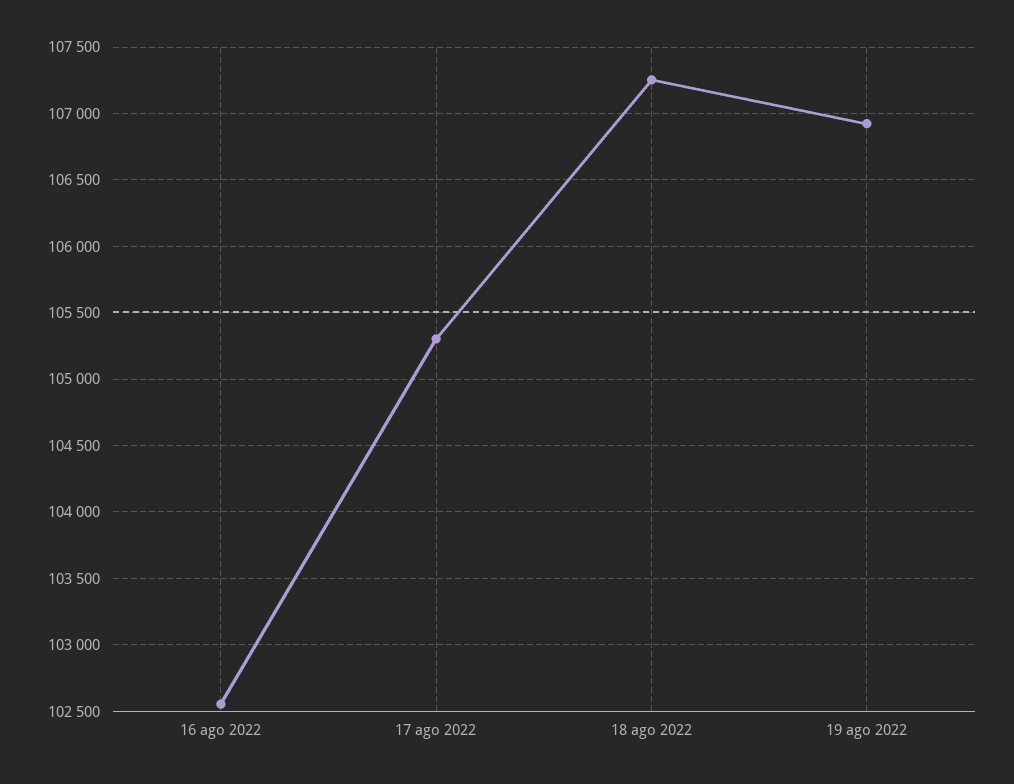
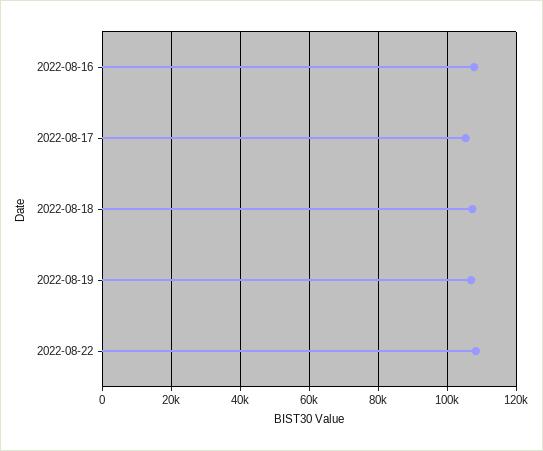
16 ago 2022: 102550 -> 108000
2022-08-22: none -> 108000

